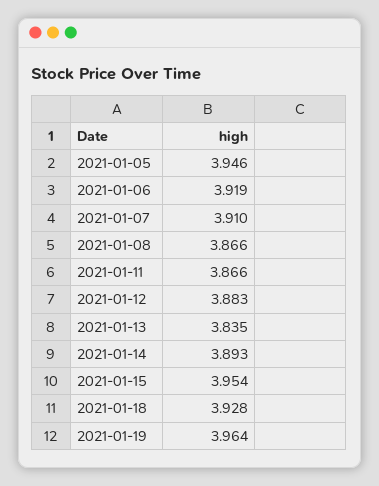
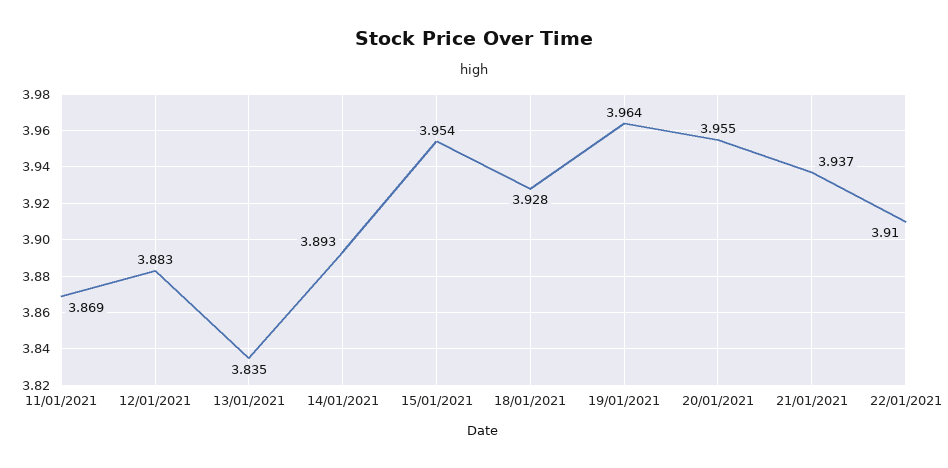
2021-01-05: 3.946 -> none
2021-01-06: 3.919 -> none
2021-01-07: 3.91 -> none
2021-01-08: 3.866 -> none
2021-01-11: 3.866 -> 3.869
20/01/2021: none -> 3.955
21/01/2021: none -> 3.937
22/01/2021: none -> 3.91

